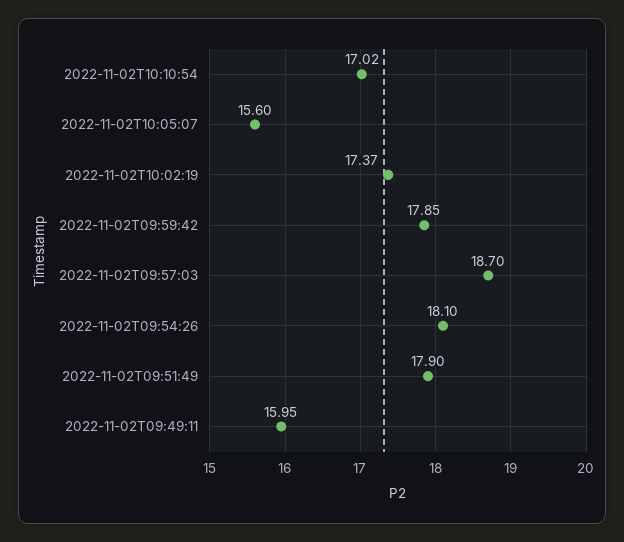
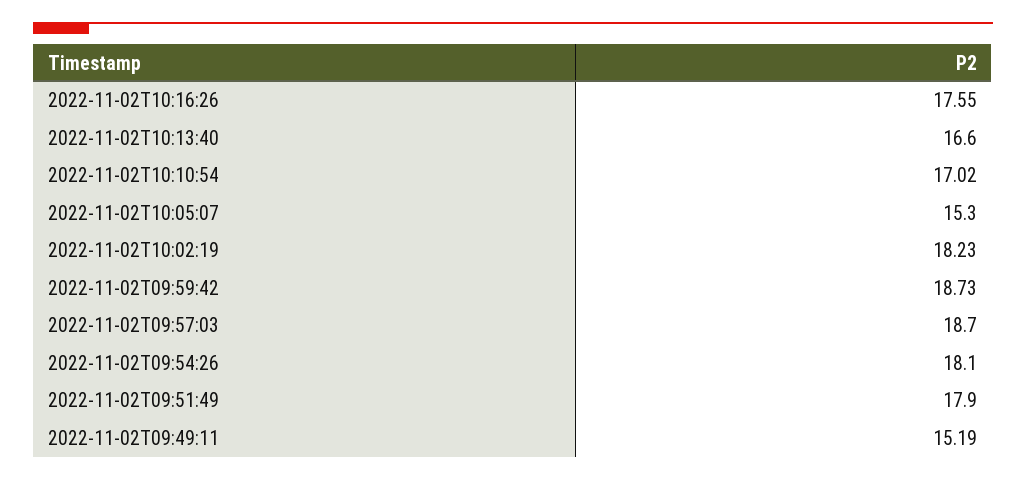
2022-11-02T10:05:07: 15.6 -> 15.3
2022-11-02T10:02:19: 17.37 -> 18.23
2022-11-02T09:59:42: 17.85 -> 18.73
2022-11-02T09:49:11: 15.95 -> 15.19
2022-11-02T10:16:26: none -> 17.55
2022-11-02T10:13:40: none -> 16.6

